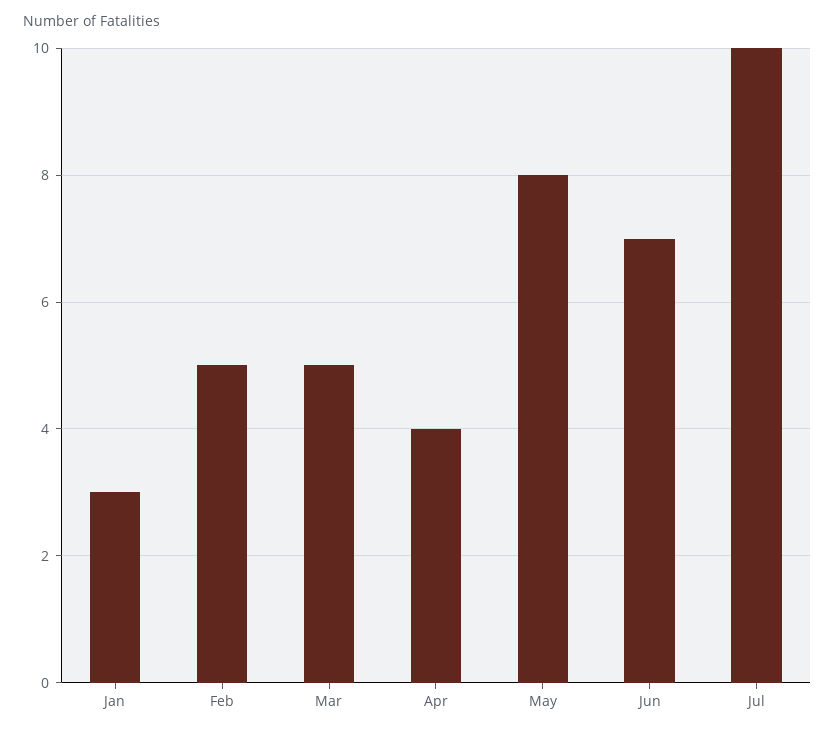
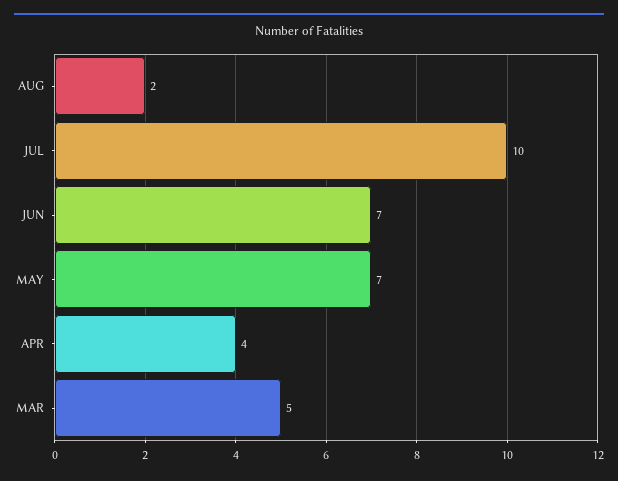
Jan: 3 -> none
Feb: 5 -> none
May: 8 -> 7
AUG: none -> 2

